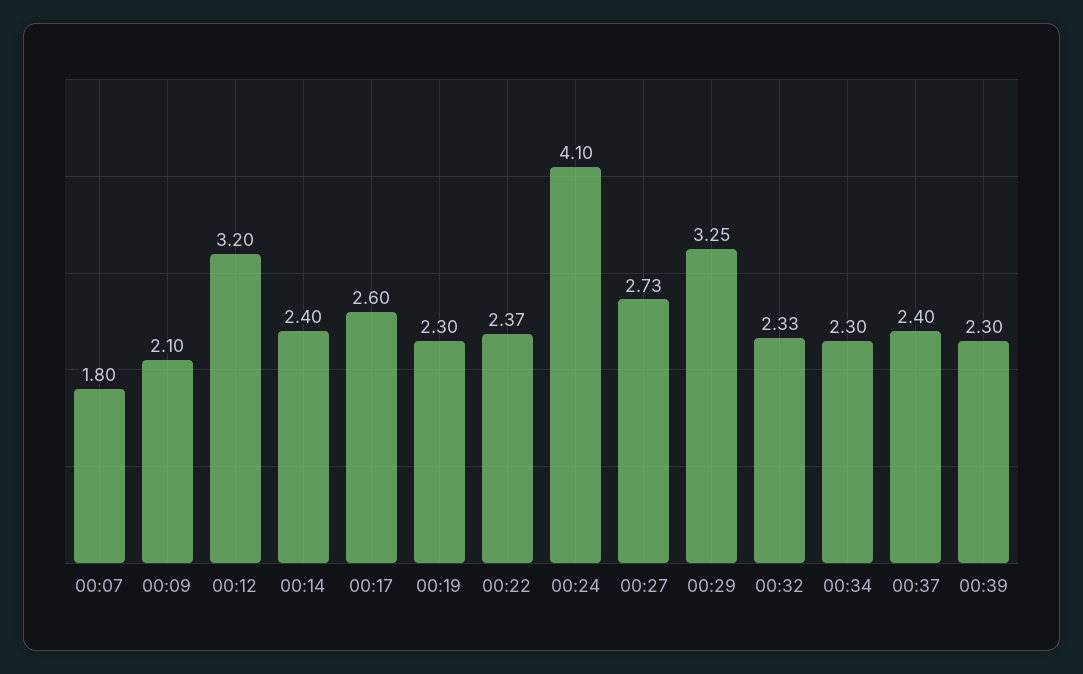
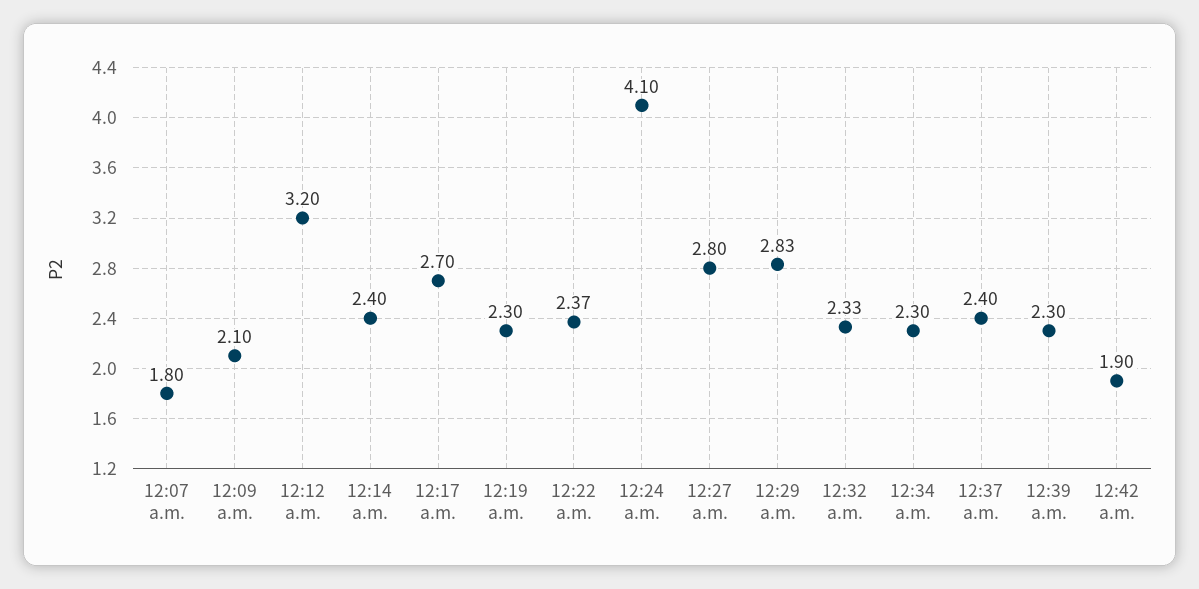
00:17: 2.6 -> 2.7
00:27: 2.73 -> 2.8
00:29: 3.25 -> 2.83
12:42 a.m.: none -> 1.9

